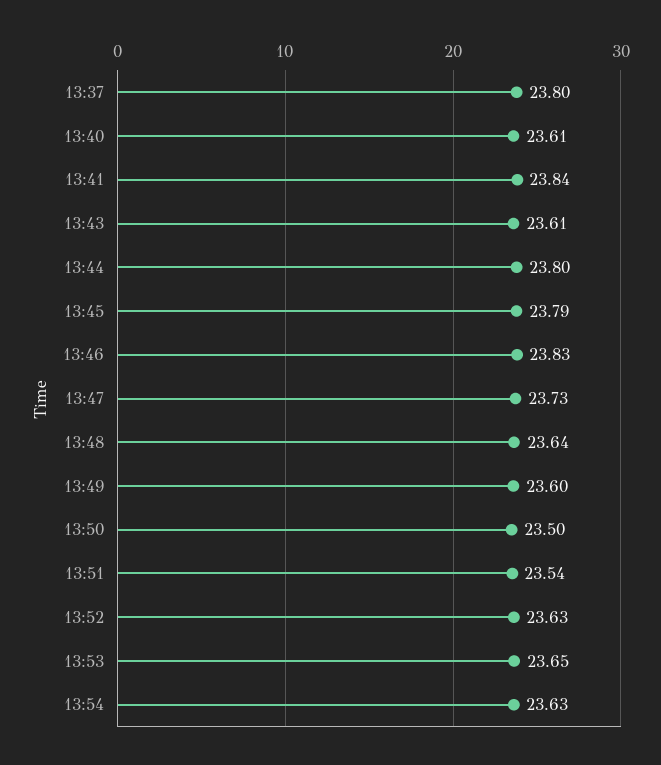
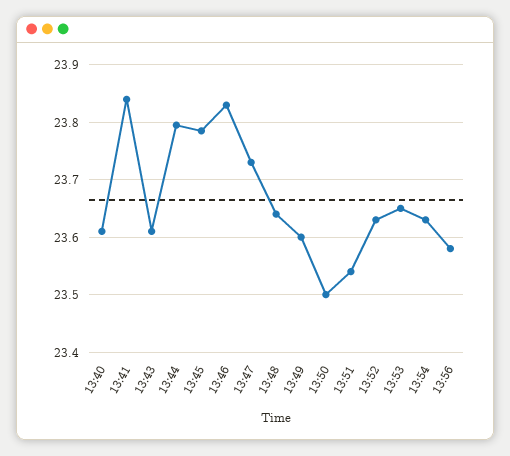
13:37: 23.8 -> none
13:56: none -> 23.58

